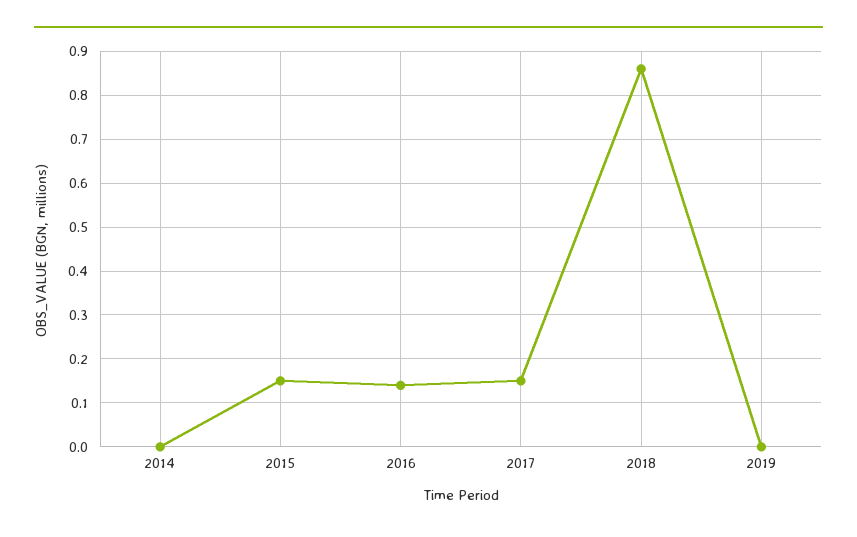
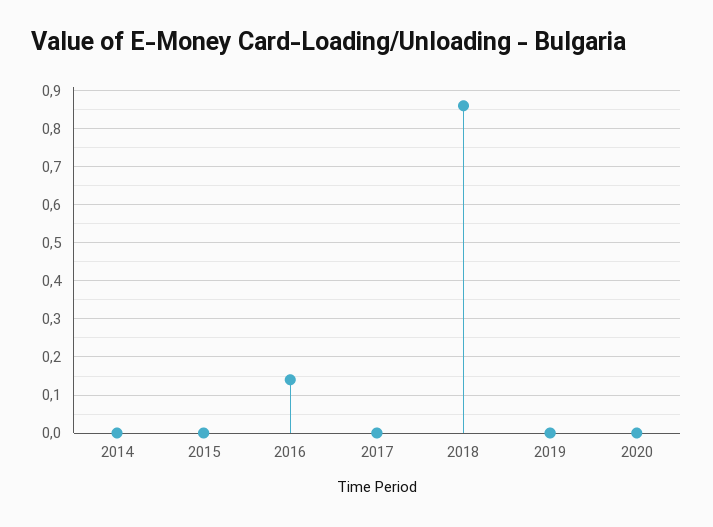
2015: 0.15 -> 0
2017: 0.15 -> 0
2020: none -> 0

